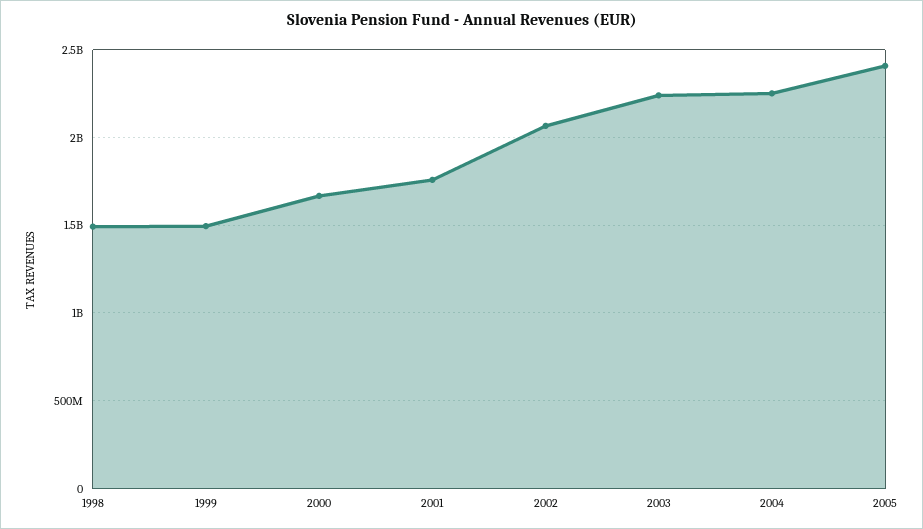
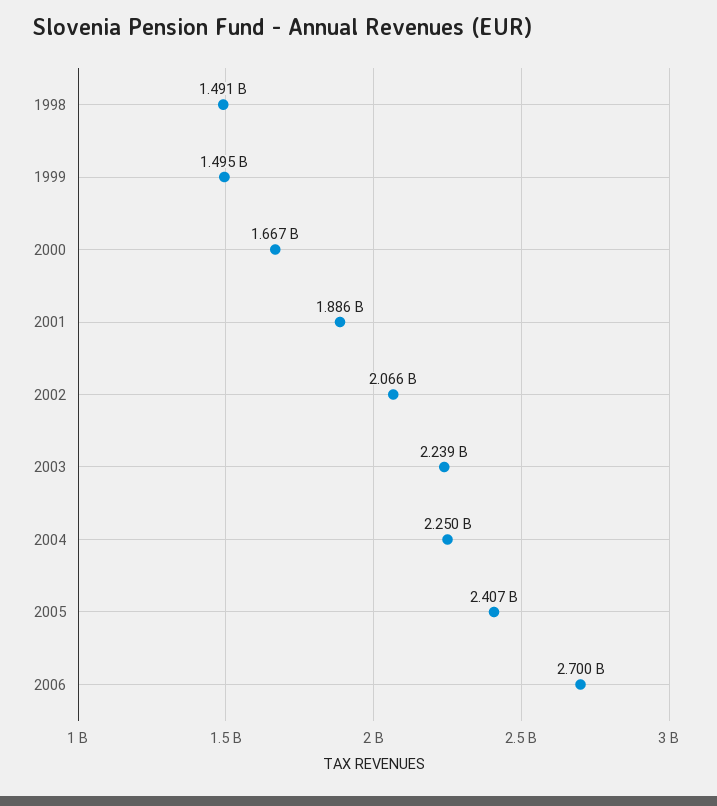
2001: 1750000000 -> 1886000000
2006: none -> 2700000000

